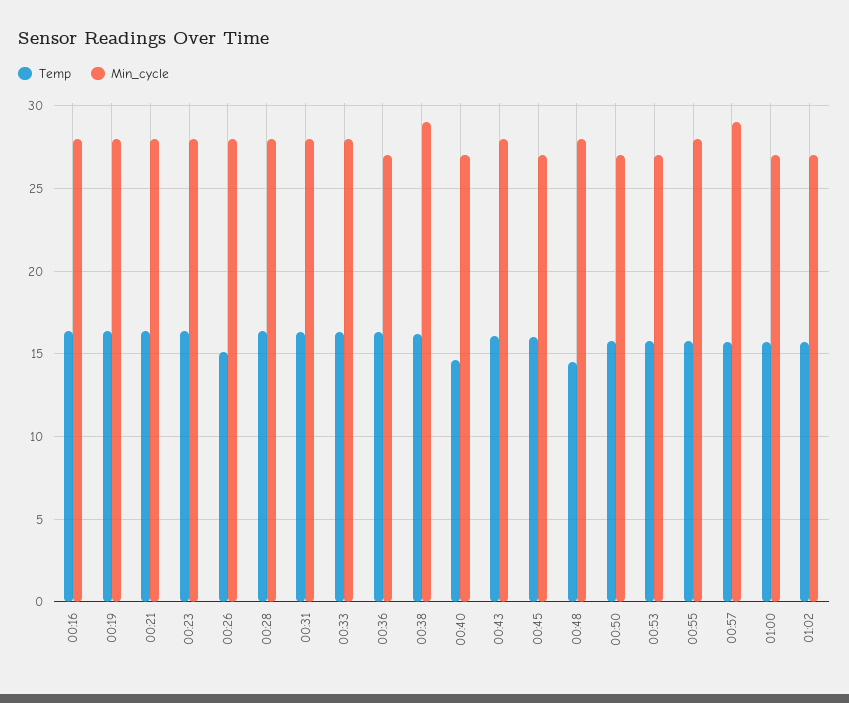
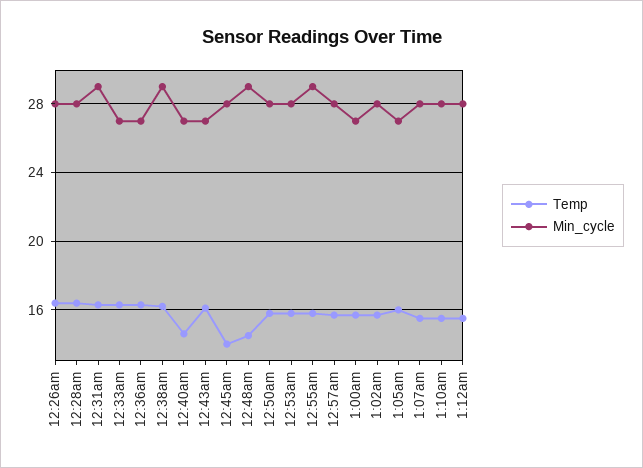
Temp, 00:16: 16.5 -> none
Min_cycle, 00:16: 28 -> none
Temp, 00:19: 16.5 -> none
Min_cycle, 00:19: 28 -> none
Temp, 00:21: 16.5 -> none
Min_cycle, 00:21: 28 -> none
Temp, 00:23: 16.5 -> none
Min_cycle, 00:23: 28 -> none
Temp, 00:26: 15 -> 16.5
Min_cycle, 00:31: 28 -> 29
Min_cycle, 00:33: 28 -> 27
Min_cycle, 00:43: 28 -> 27
Temp, 00:45: 16 -> 14
Min_cycle, 00:45: 27 -> 28
Min_cycle, 00:48: 28 -> 29
Min_cycle, 00:50: 27 -> 28
Min_cycle, 00:53: 27 -> 28
Min_cycle, 00:55: 28 -> 29
Min_cycle, 00:57: 29 -> 28
Min_cycle, 01:02: 27 -> 28
Temp, 1:05am: none -> 16
Min_cycle, 1:05am: none -> 27
Temp, 1:07am: none -> 15.5
Min_cycle, 1:07am: none -> 28
Temp, 1:10am: none -> 15.5
Min_cycle, 1:10am: none -> 28
Temp, 1:12am: none -> 15.5
Min_cycle, 1:12am: none -> 28

